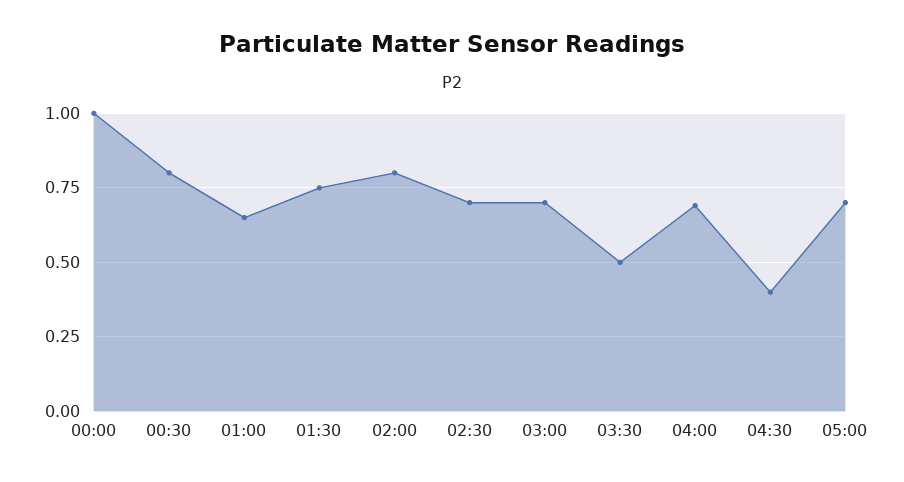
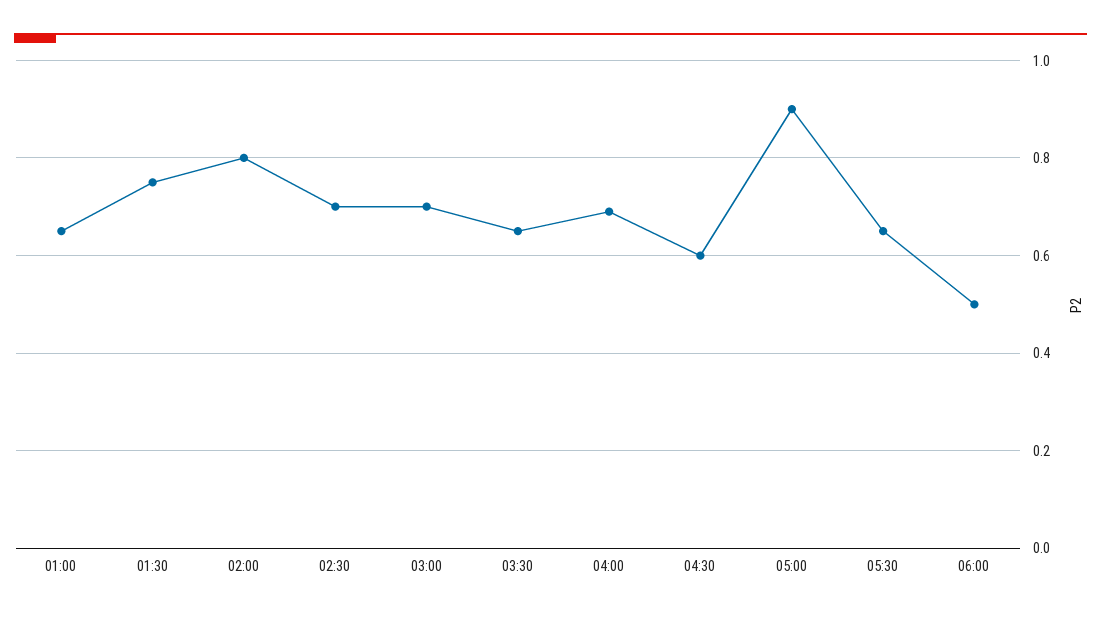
00:00: 1 -> none
00:30: 0.8 -> none
03:30: 0.5 -> 0.65
04:30: 0.4 -> 0.6
05:00: 0.7 -> 0.9
05:30: none -> 0.65
06:00: none -> 0.5

